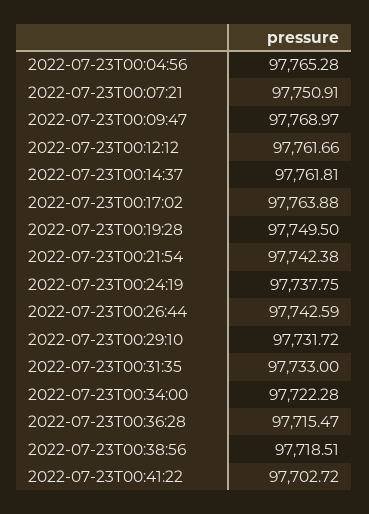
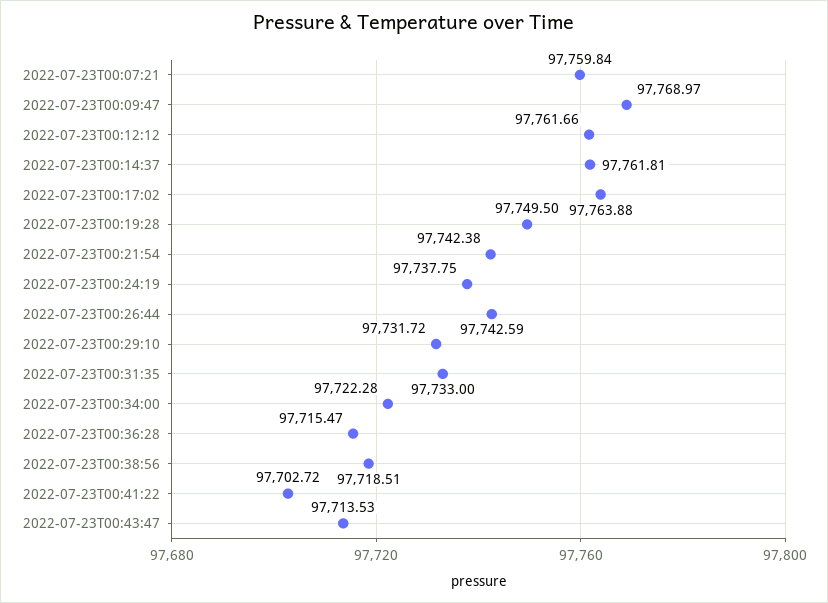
2022-07-23T00:04:56: 97765.28 -> none
2022-07-23T00:07:21: 97750.91 -> 97759.84
2022-07-23T00:43:47: none -> 97713.53

